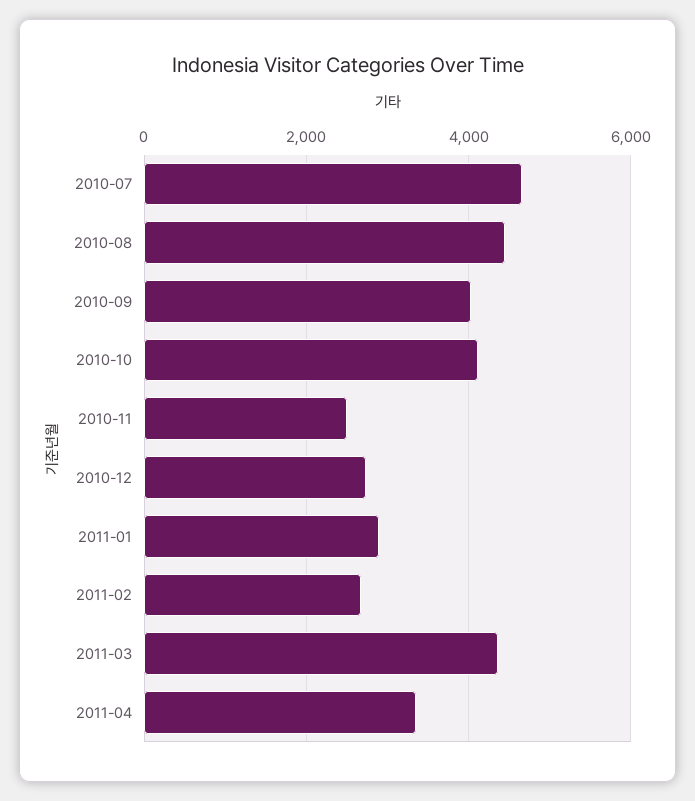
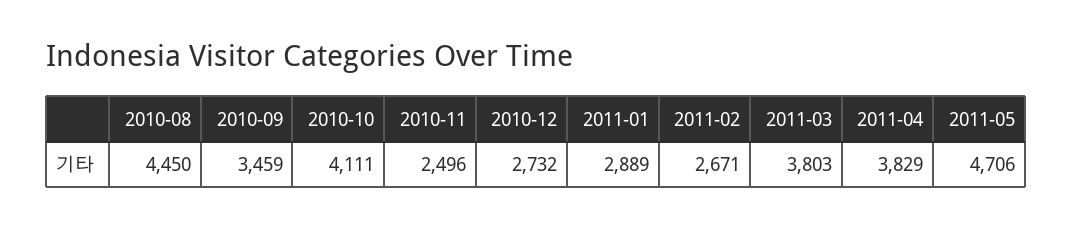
2010-07: 4600 -> none
2010-09: 4000 -> 3459
2011-03: 4400 -> 3803
2011-04: 3400 -> 3829
2011-05: none -> 4706

